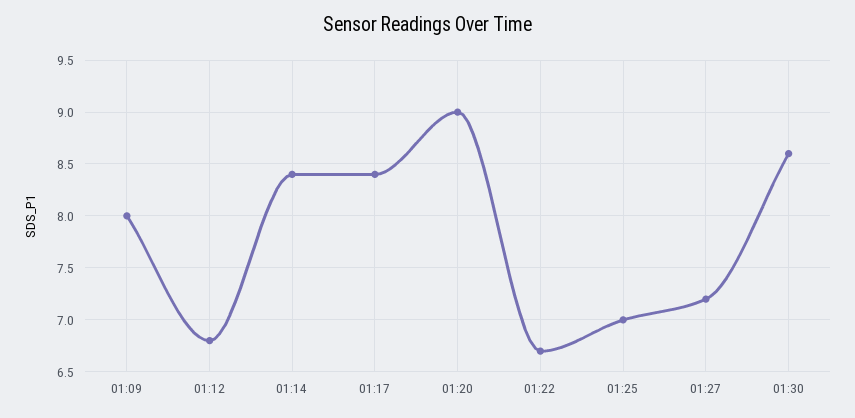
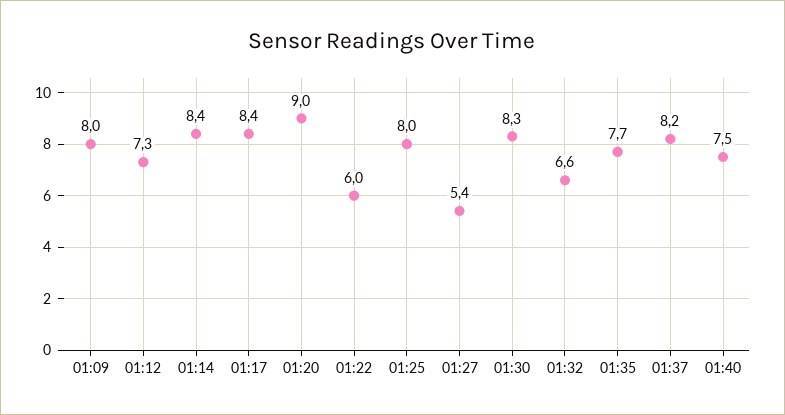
01:12: 6.8 -> 7.3
01:22: 6.7 -> 6
01:25: 7 -> 8
01:27: 7.2 -> 5.4
01:30: 8.6 -> 8.3
01:32: none -> 6.6
01:35: none -> 7.7
01:37: none -> 8.2
01:40: none -> 7.5

